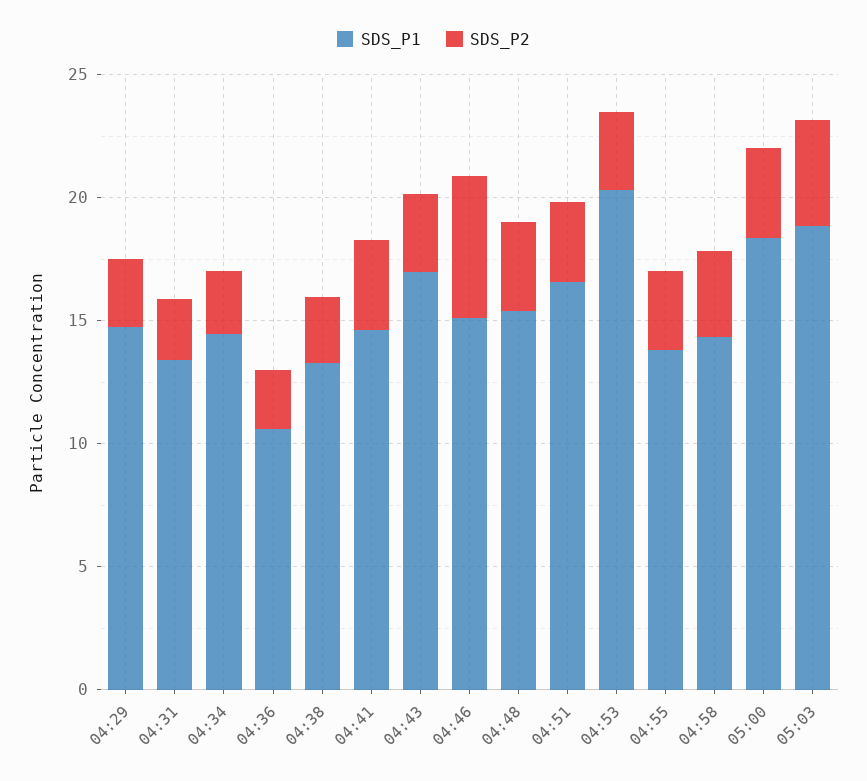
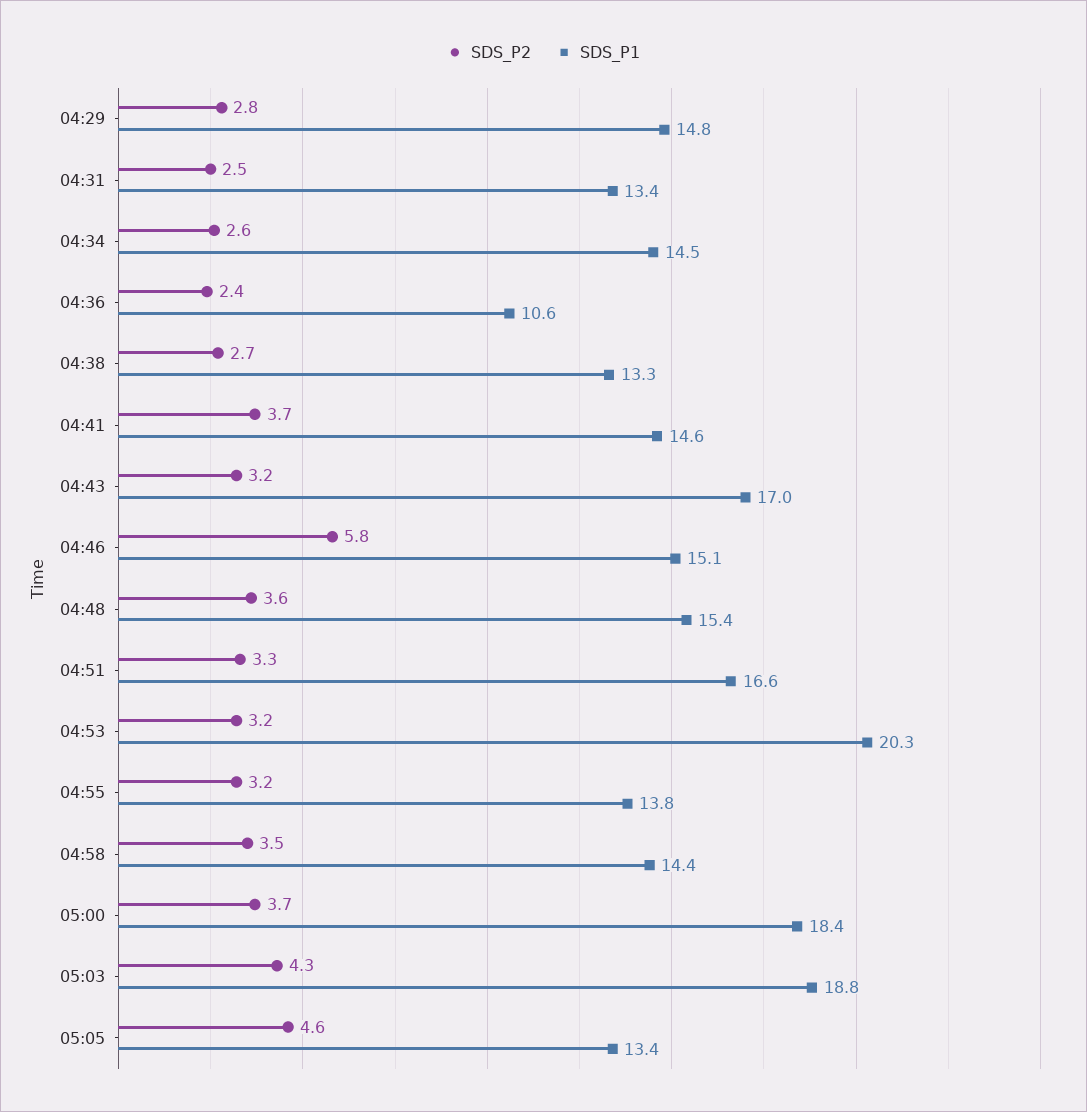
SDS_P2, 05:05: none -> 4.6
SDS_P1, 05:05: none -> 13.4

